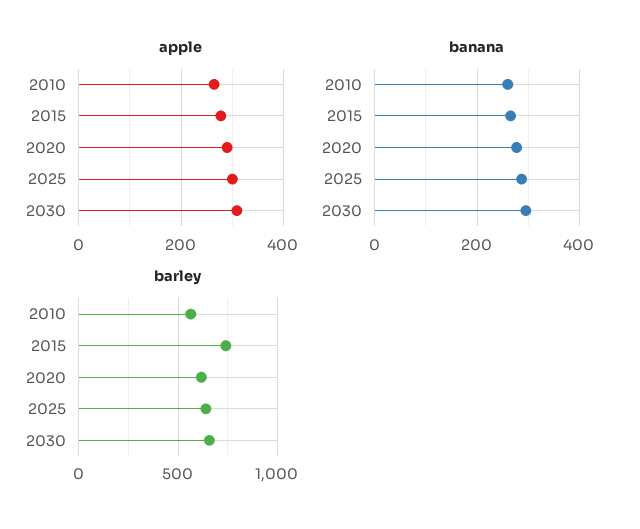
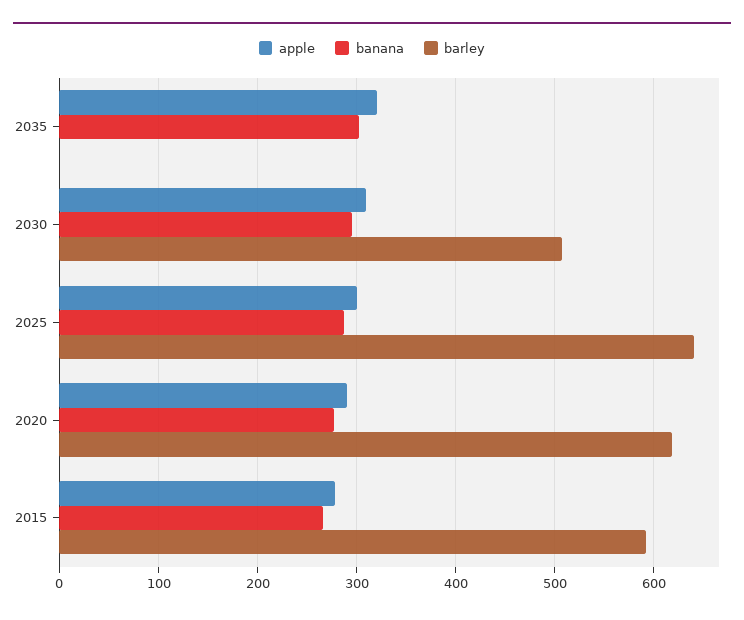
apple, 2010: 260 -> none
banana, 2010: 260 -> none
barley, 2010: 550 -> none
barley, 2015: 750 -> 590
barley, 2030: 650 -> 510
apple, 2035: none -> 320
banana, 2035: none -> 300
barley, 2035: none -> 0

